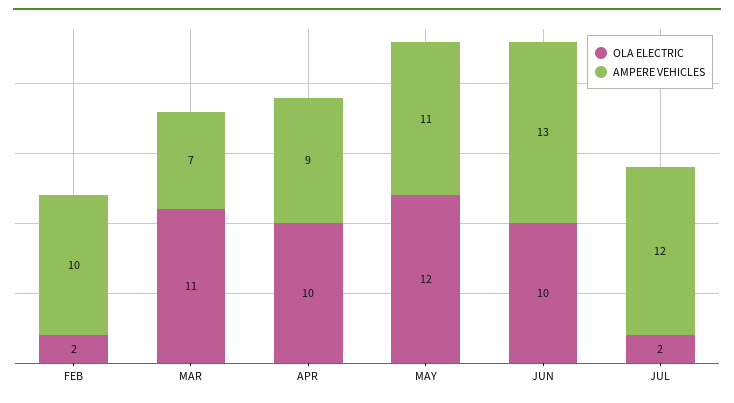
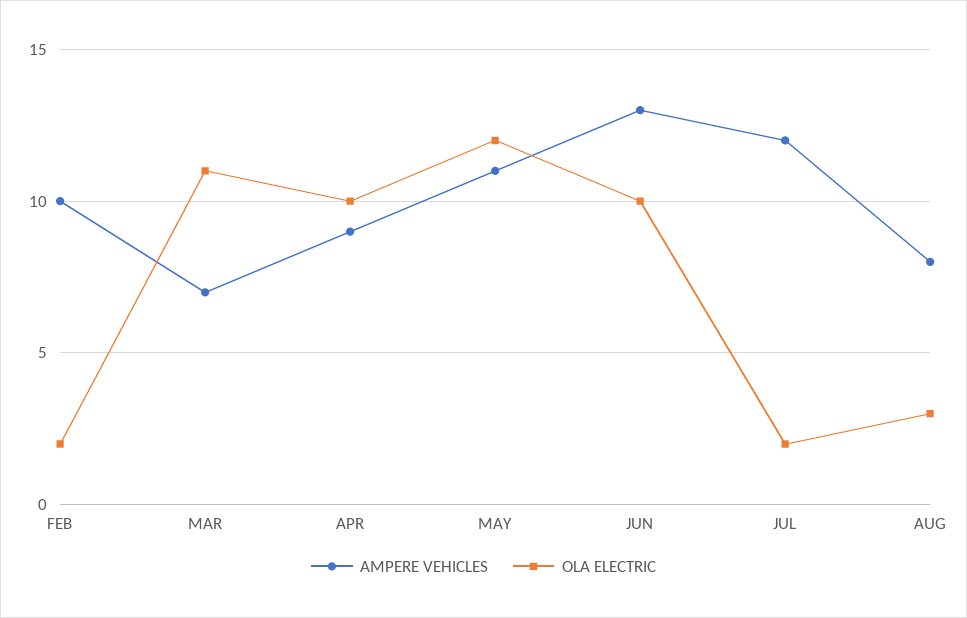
AMPERE VEHICLES, AUG: none -> 8
OLA ELECTRIC, AUG: none -> 3

